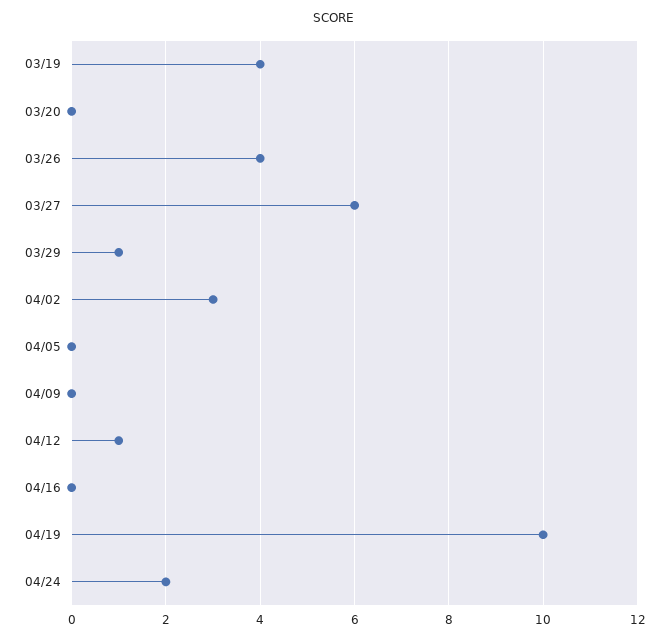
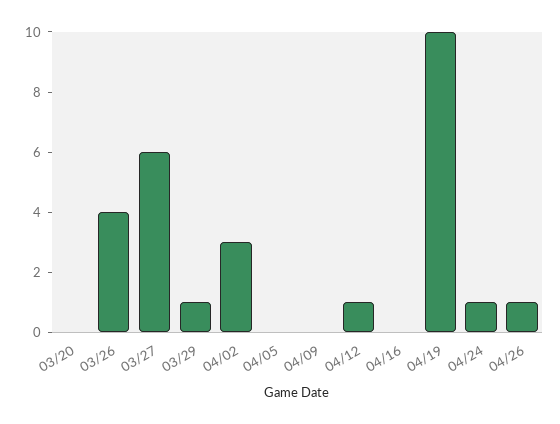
03/19: 4 -> none
04/24: 2 -> 1
04/26: none -> 1

